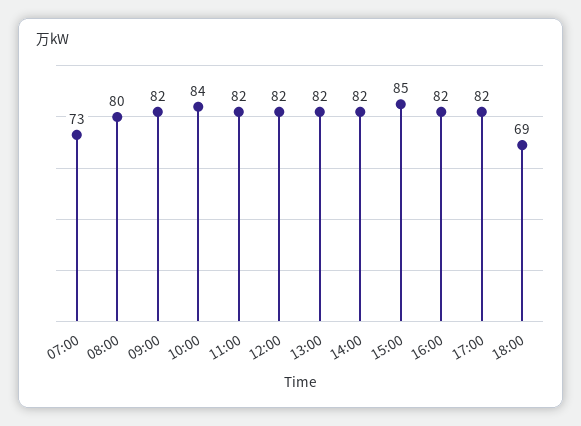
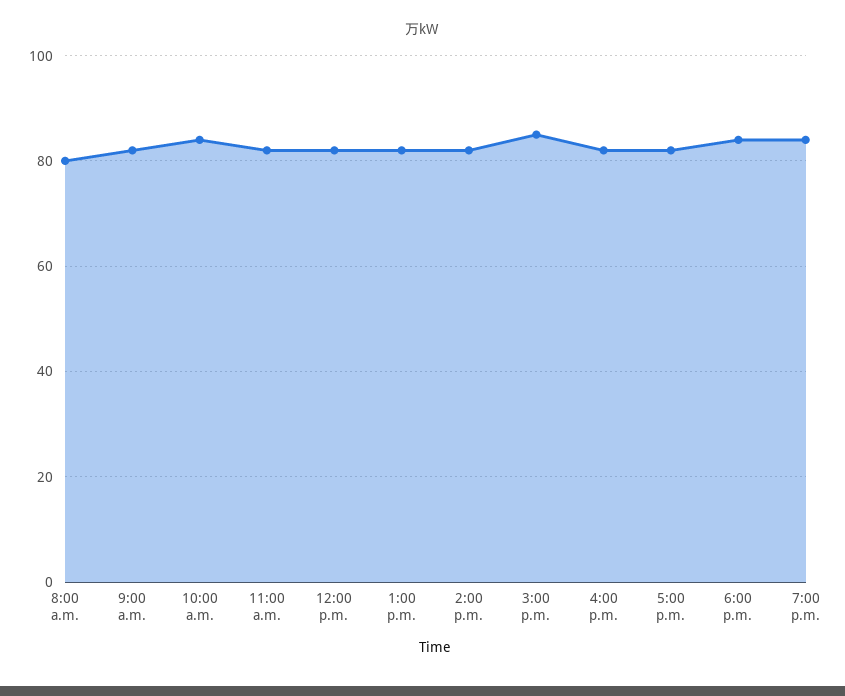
07:00: 73 -> none
18:00: 69 -> 85
7:00 p.m.: none -> 85

